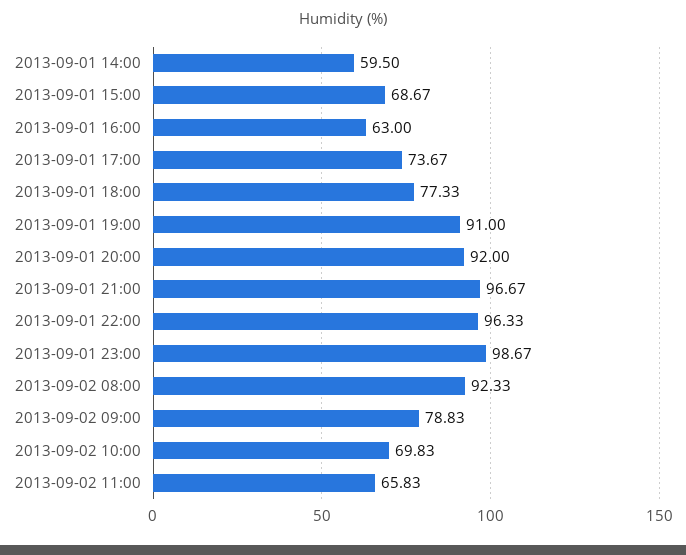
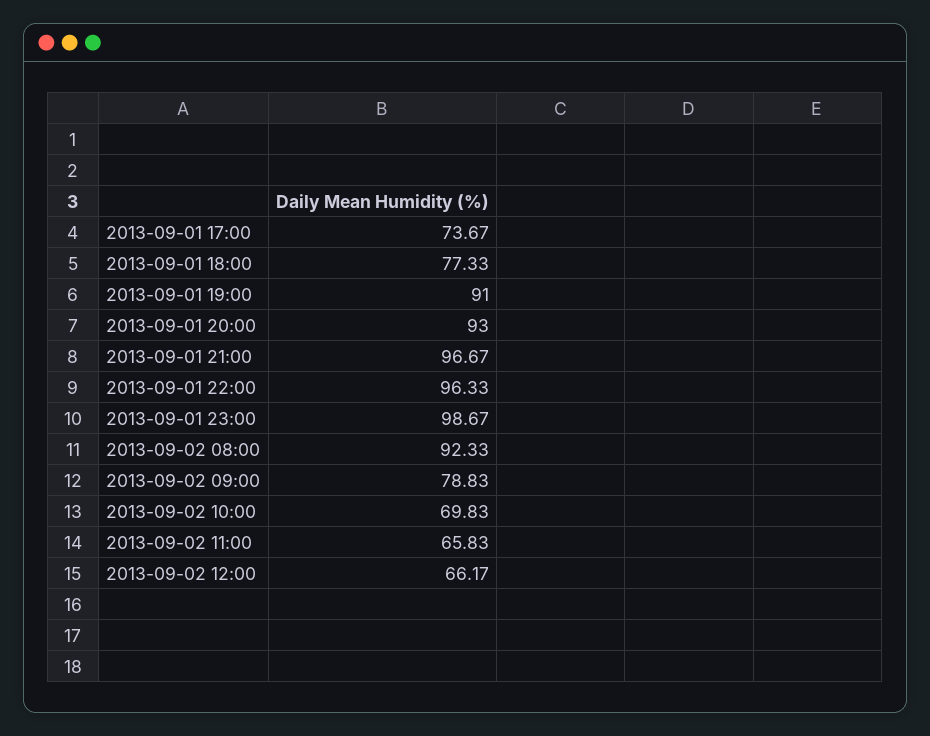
2013-09-01 14:00: 59.5 -> none
2013-09-01 15:00: 68.67 -> none
2013-09-01 16:00: 63 -> none
2013-09-01 20:00: 92 -> 93
2013-09-02 12:00: none -> 66.17

